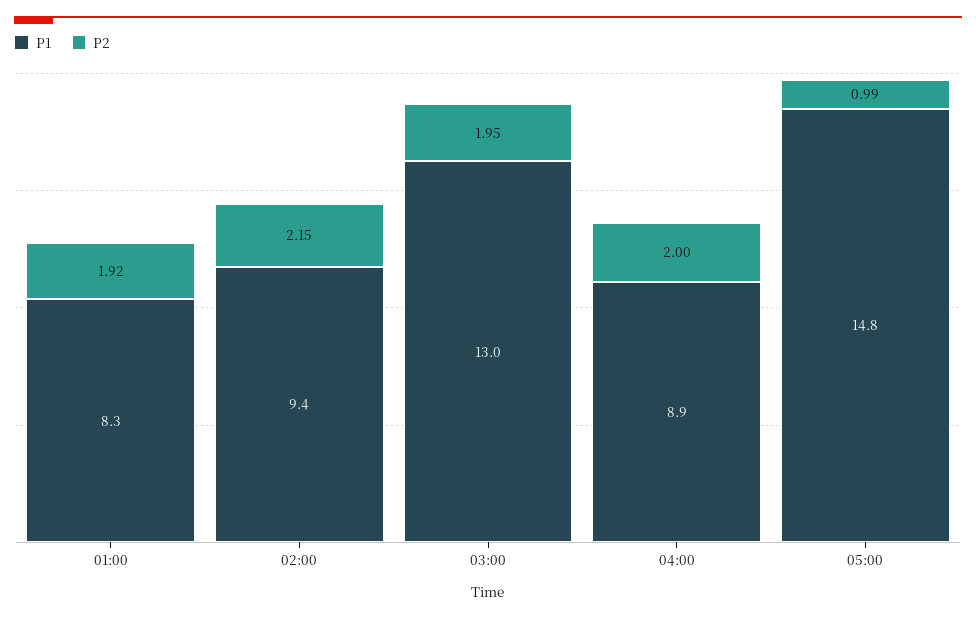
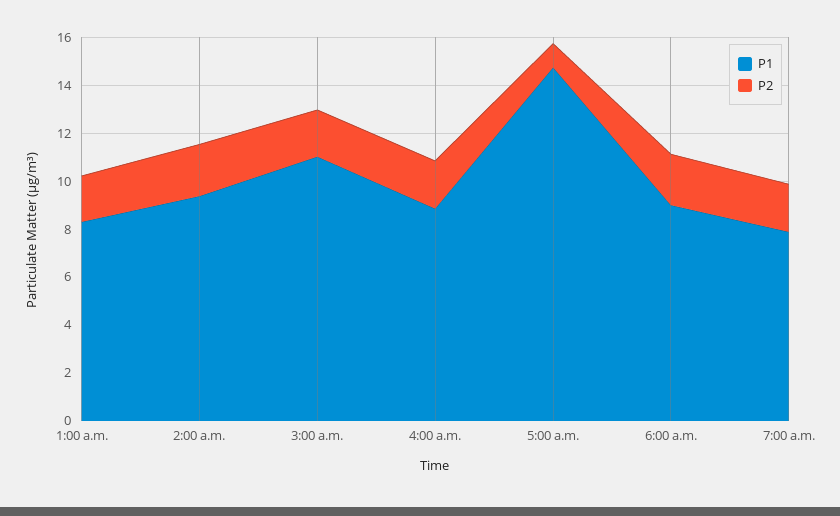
P1, 03:00: 13 -> 11
P1, 6:00 a.m.: none -> 9
P2, 6:00 a.m.: none -> 2
P1, 7:00 a.m.: none -> 8
P2, 7:00 a.m.: none -> 2

